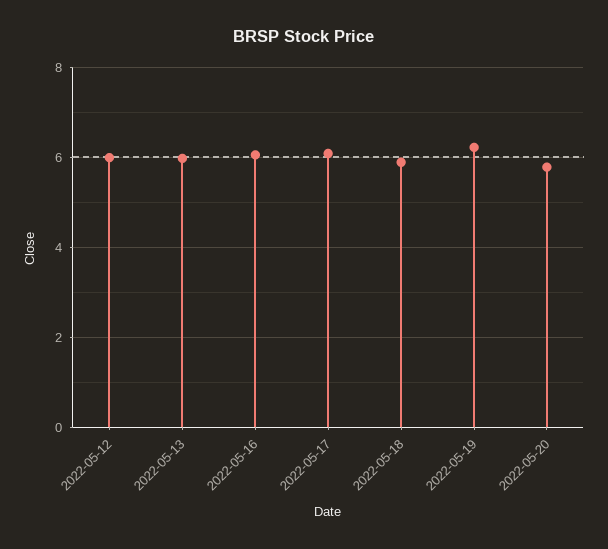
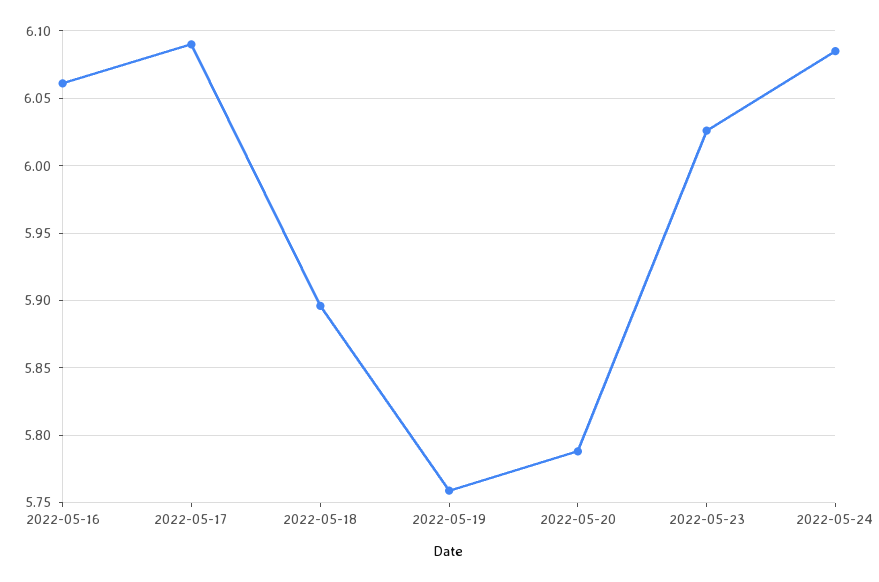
2022-05-12: 6 -> none
2022-05-13: 6 -> none
2022-05-19: 6.2 -> 5.76
2022-05-23: none -> 6.025
2022-05-24: none -> 6.085

